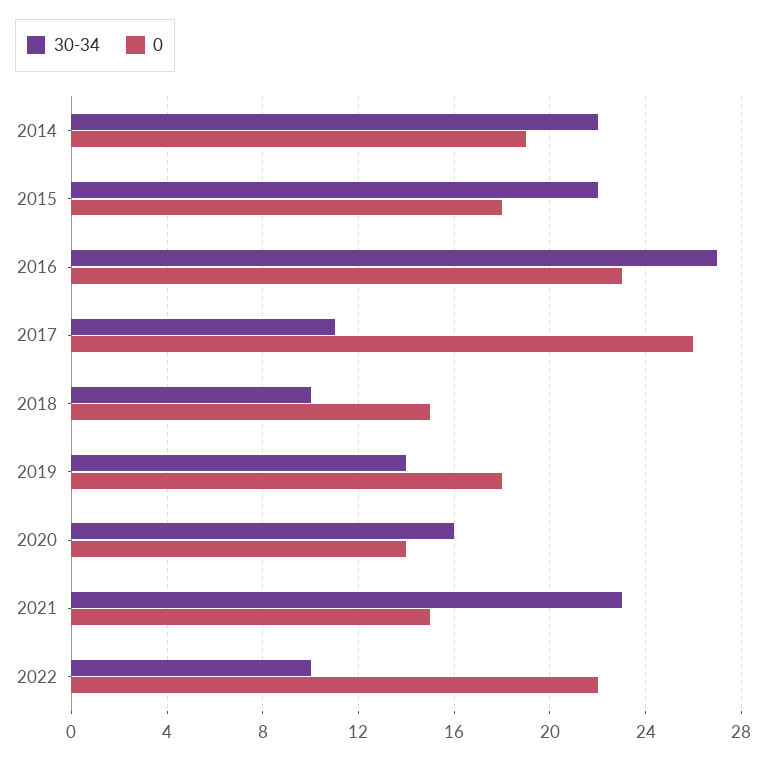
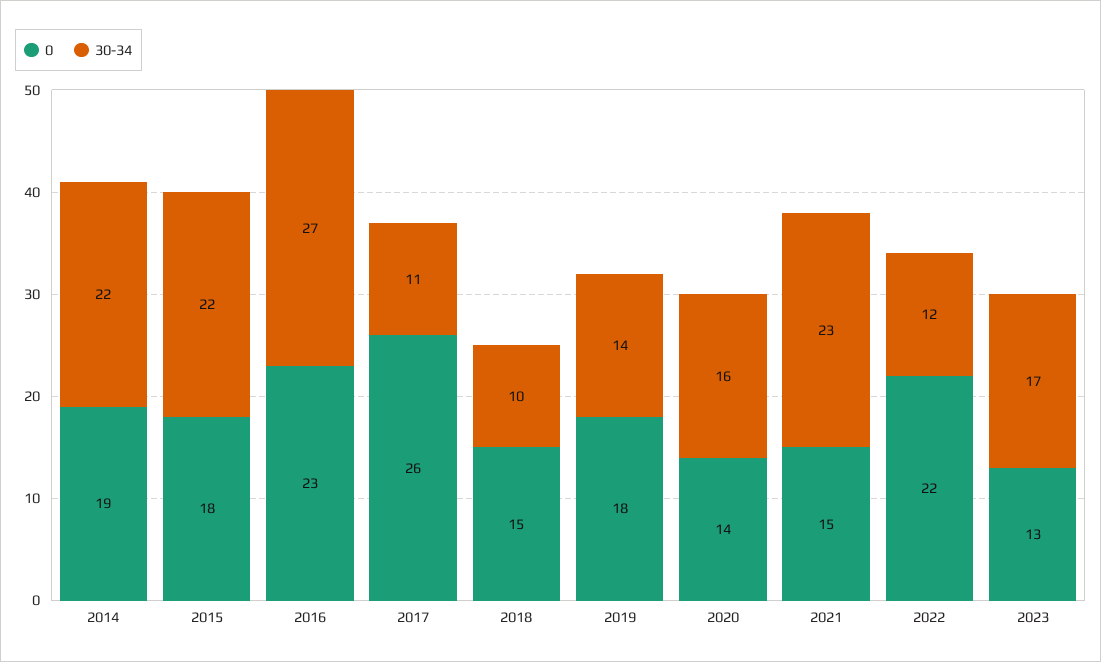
30-34, 2022: 10 -> 12
0, 2023: none -> 13
30-34, 2023: none -> 17

